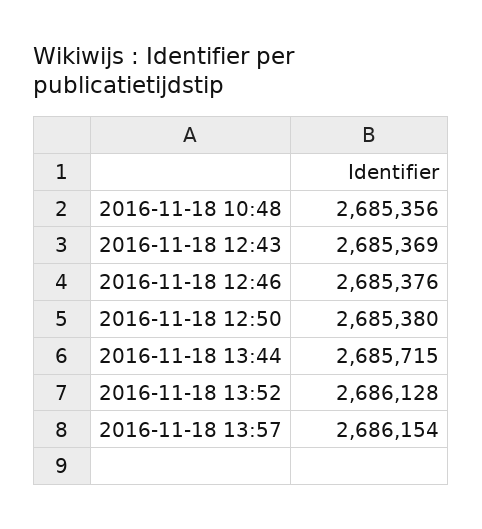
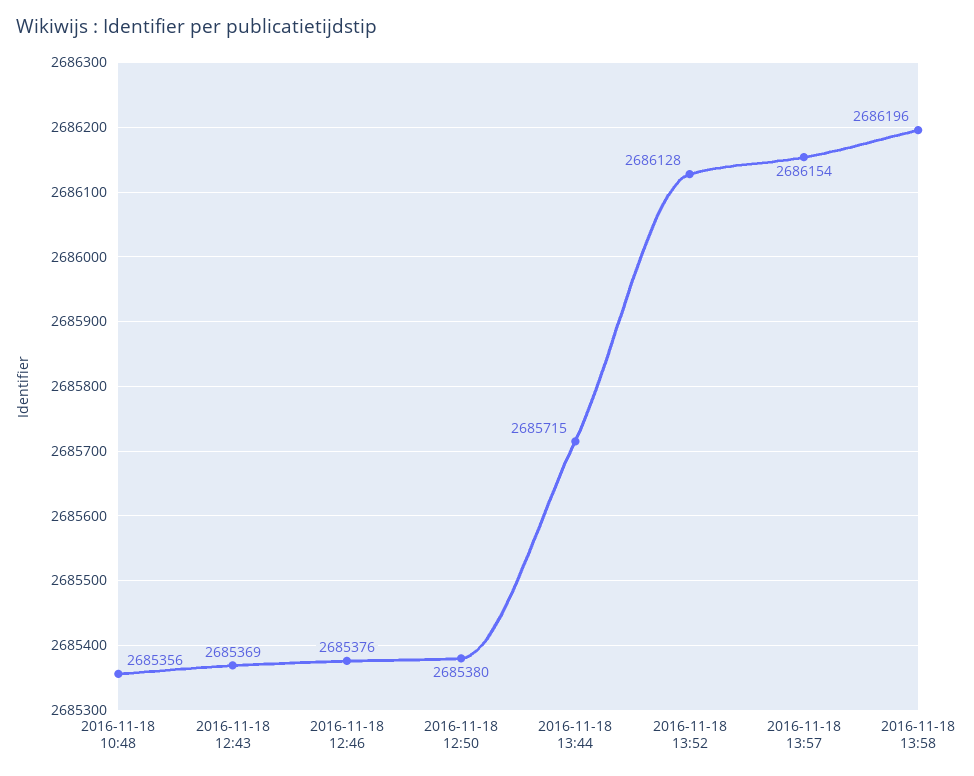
2016-11-18 13:58: none -> 2686196

